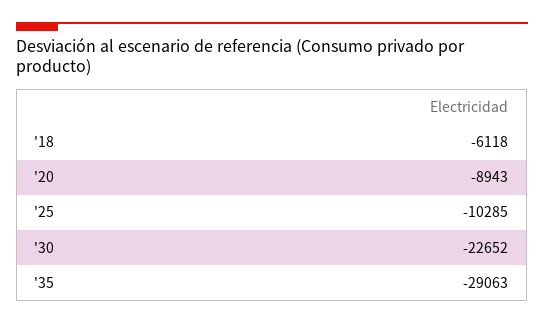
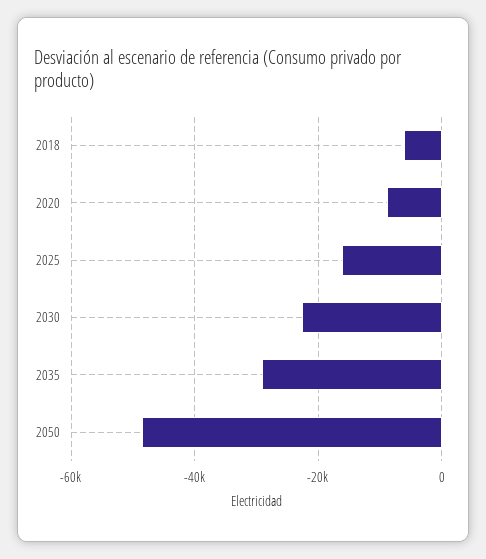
'25: -10285 -> -16000
2050: none -> -48000

